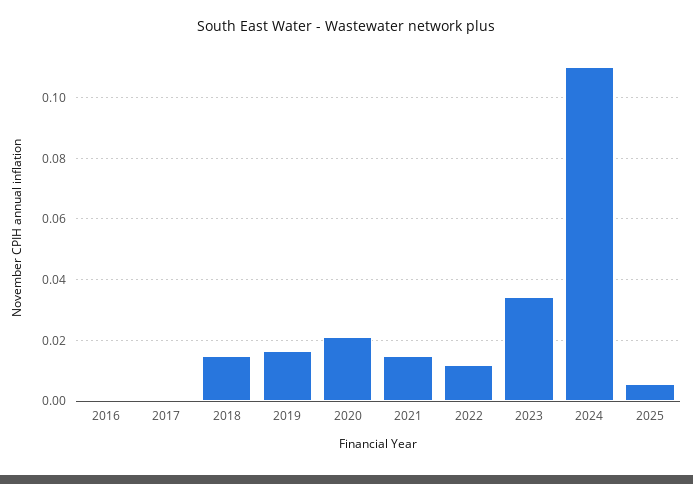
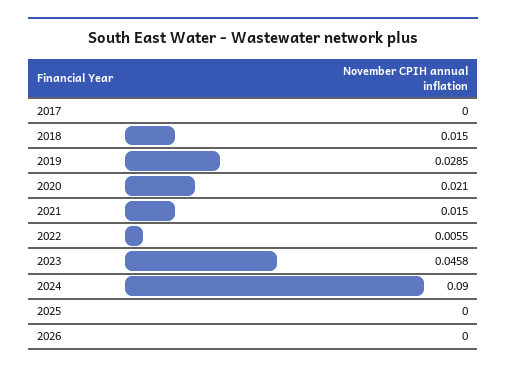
2016: 0 -> none
2019: 0.016 -> 0.0285
2022: 0.012 -> 0.0055
2023: 0.034 -> 0.0458
2024: 0.11 -> 0.09
2025: 0.006 -> 0
2026: none -> 0

